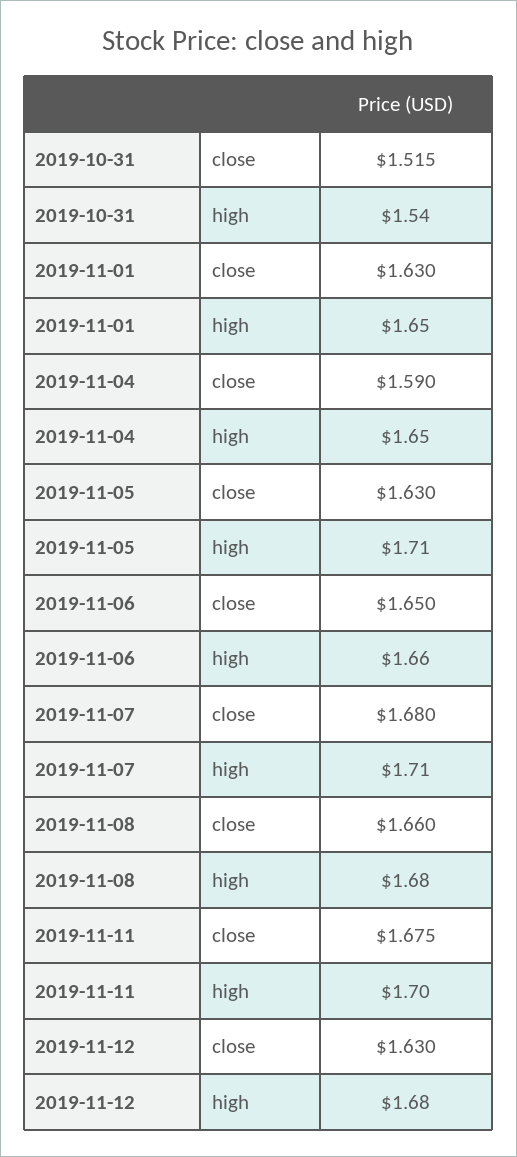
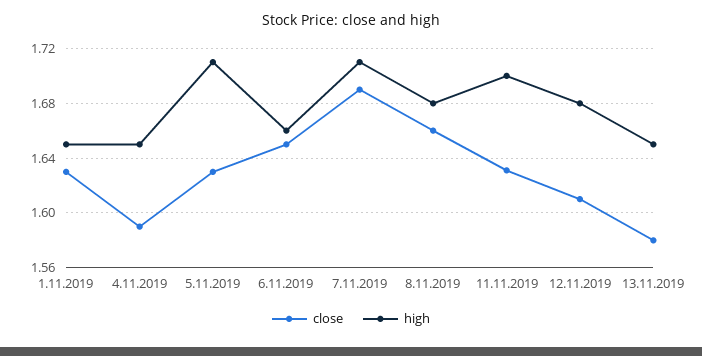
close, 2019-10-31: 1.515 -> none
high, 2019-10-31: 1.54 -> none
close, 2019-11-07: 1.68 -> 1.69
close, 2019-11-11: 1.675 -> 1.63
close, 2019-11-12: 1.63 -> 1.61
close, 13.11.2019: none -> 1.58
high, 13.11.2019: none -> 1.65

